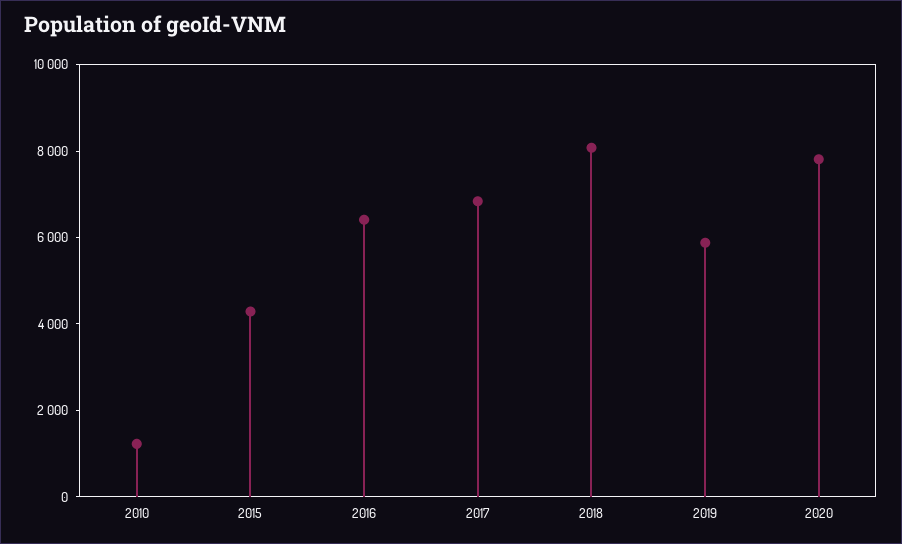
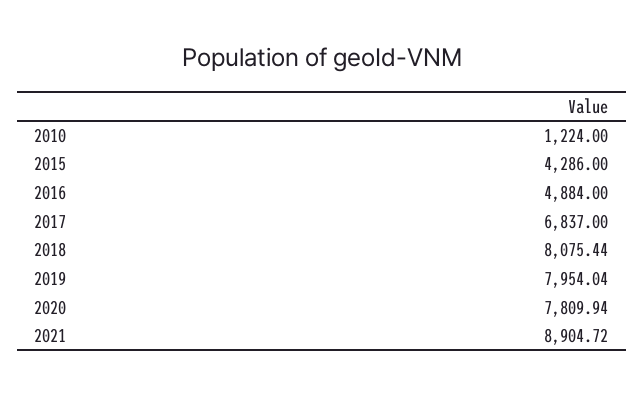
2016: 6500 -> 4884
2019: 6000 -> 7954.04
2021: none -> 8904.72

